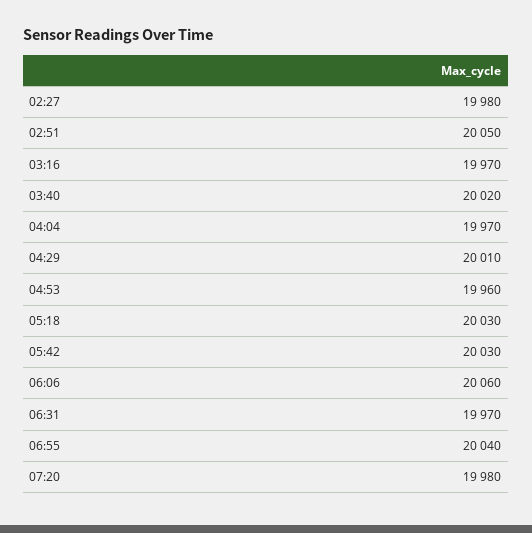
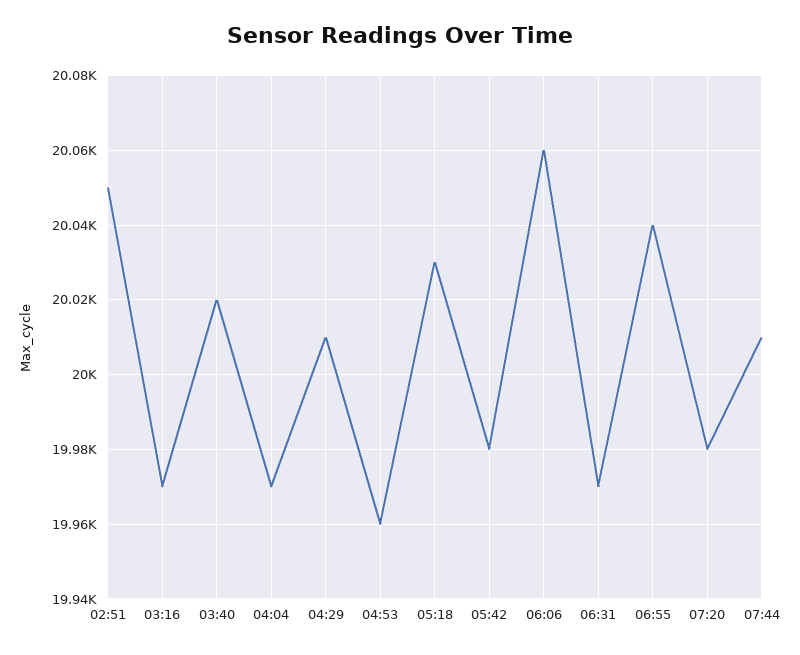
02:27: 19980 -> none
05:42: 20030 -> 19980
07:44: none -> 20010

